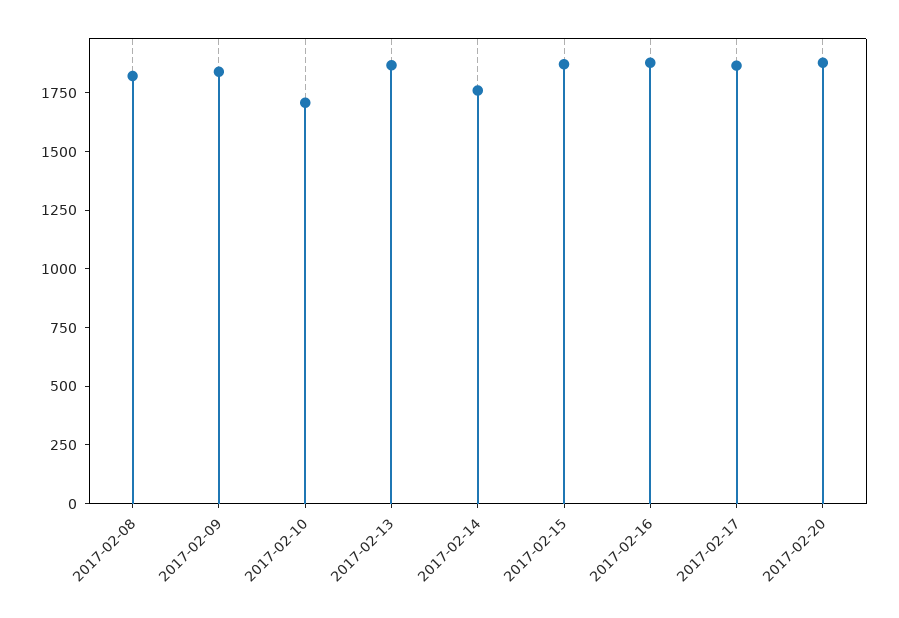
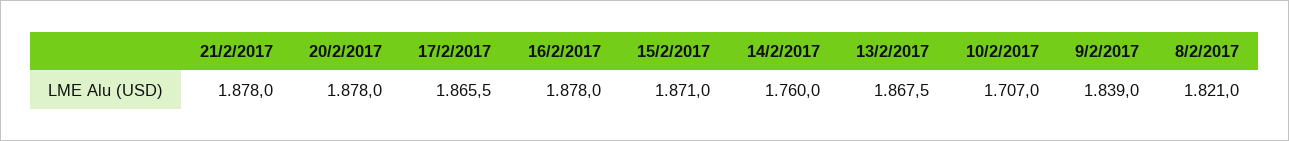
21/2/2017: none -> 1878

